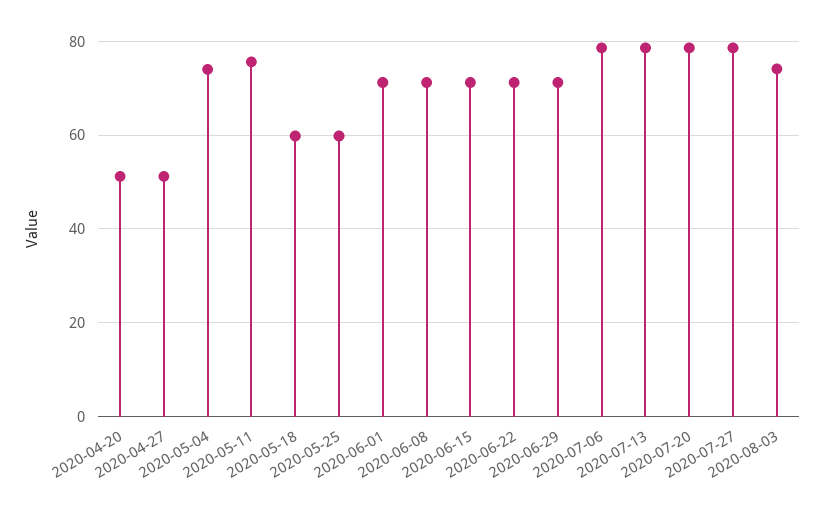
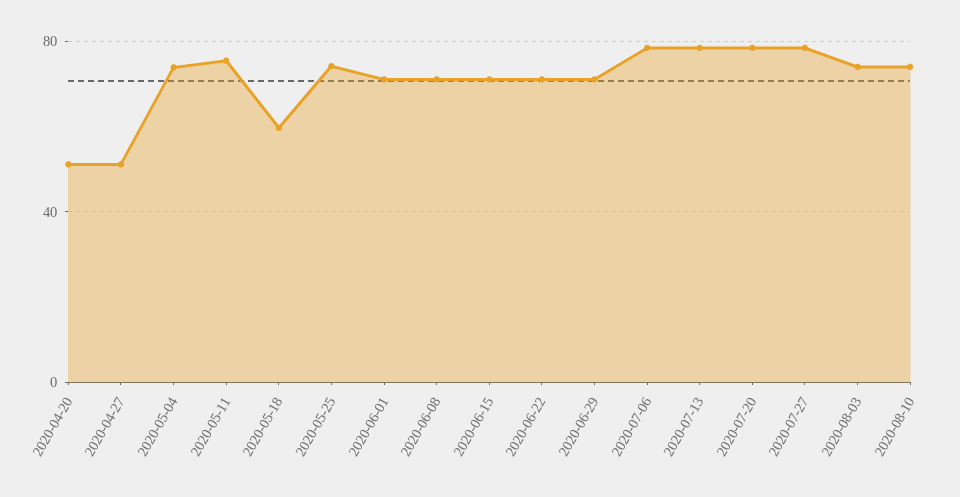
2020-05-25: 60 -> 75
2020-08-10: none -> 75

